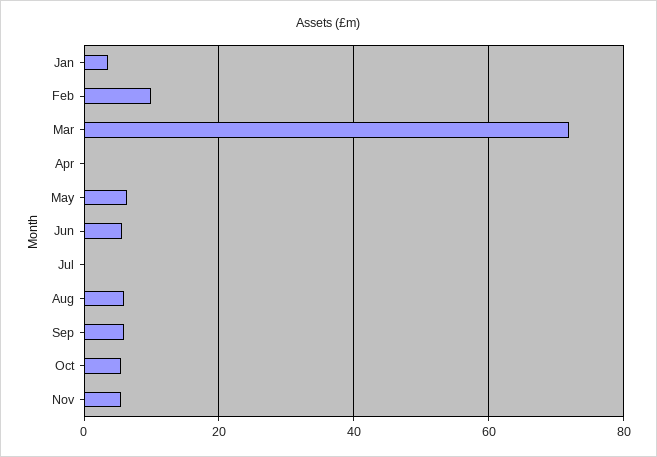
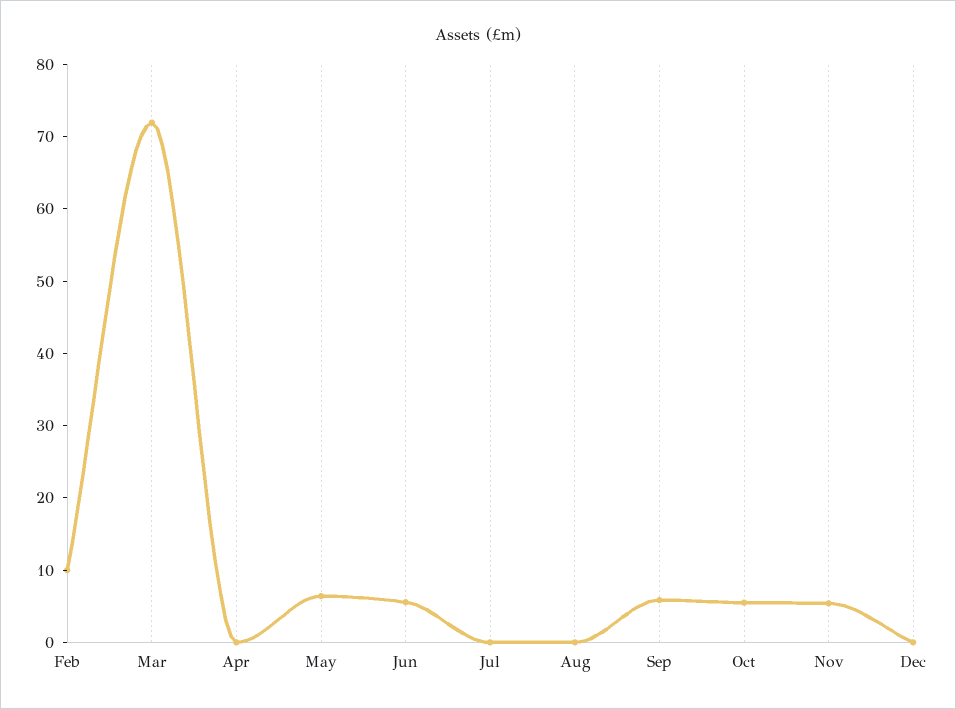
Jan: 4 -> none
Aug: 6 -> 0
Dec: none -> 0

